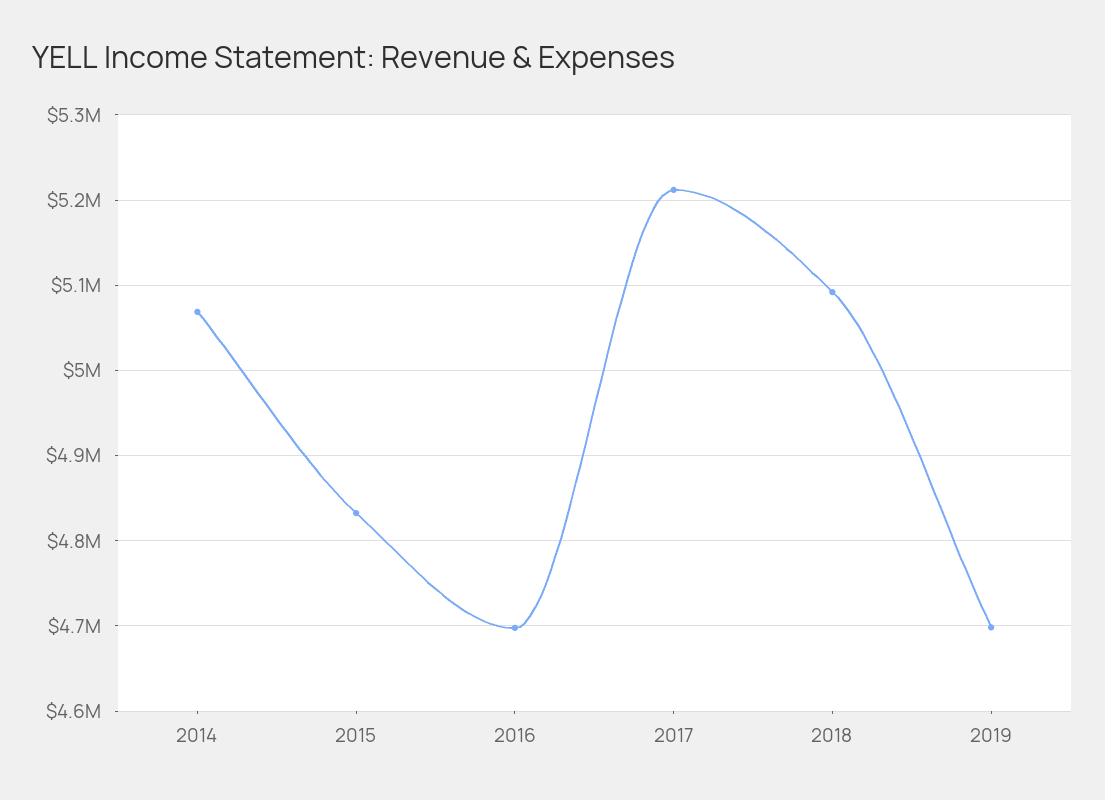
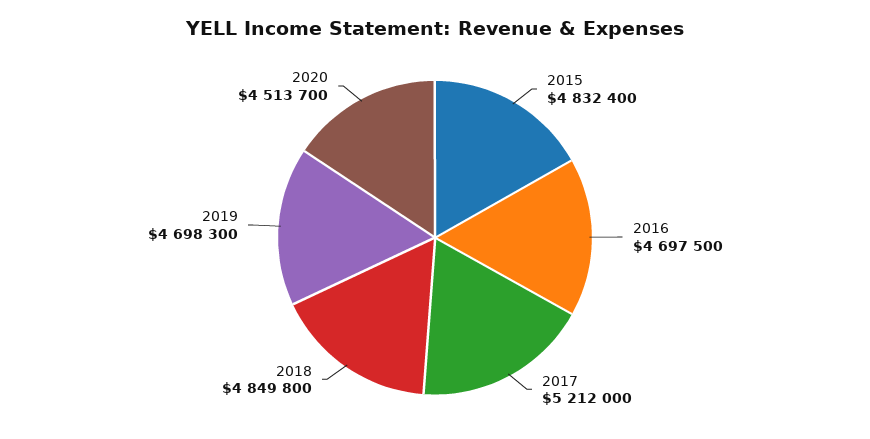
2014: 5070000 -> none
2018: 5090000 -> 4849800
2020: none -> 4513700

